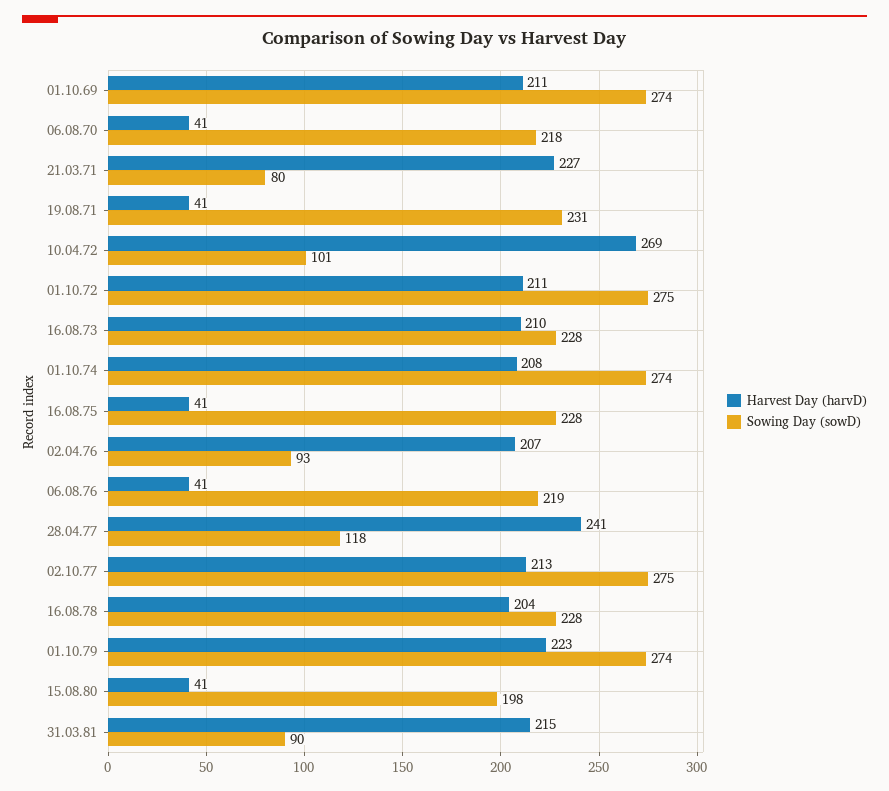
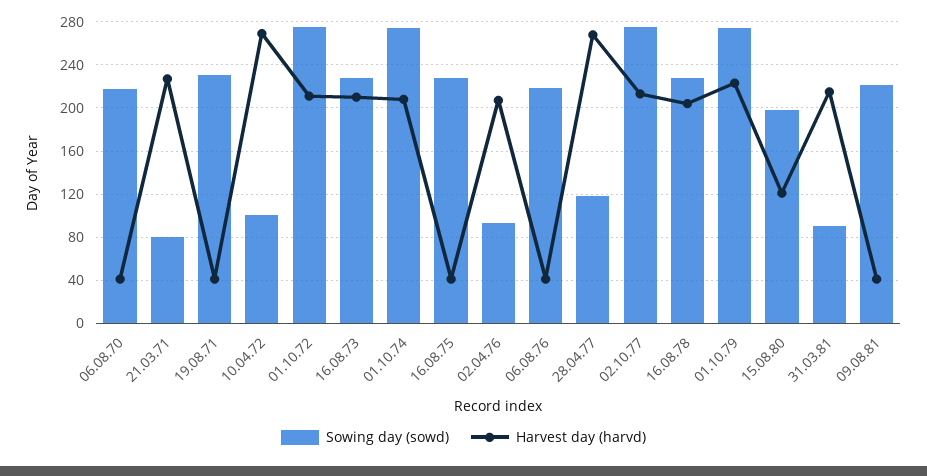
Harvest Day (harvD), 01.10.69: 211 -> none
Sowing Day (sowD), 01.10.69: 274 -> none
Harvest Day (harvD), 28.04.77: 241 -> 270
Harvest Day (harvD), 15.08.80: 41 -> 120
Sowing Day (sowD), 09.08.81: none -> 220
Harvest Day (harvD), 09.08.81: none -> 40

